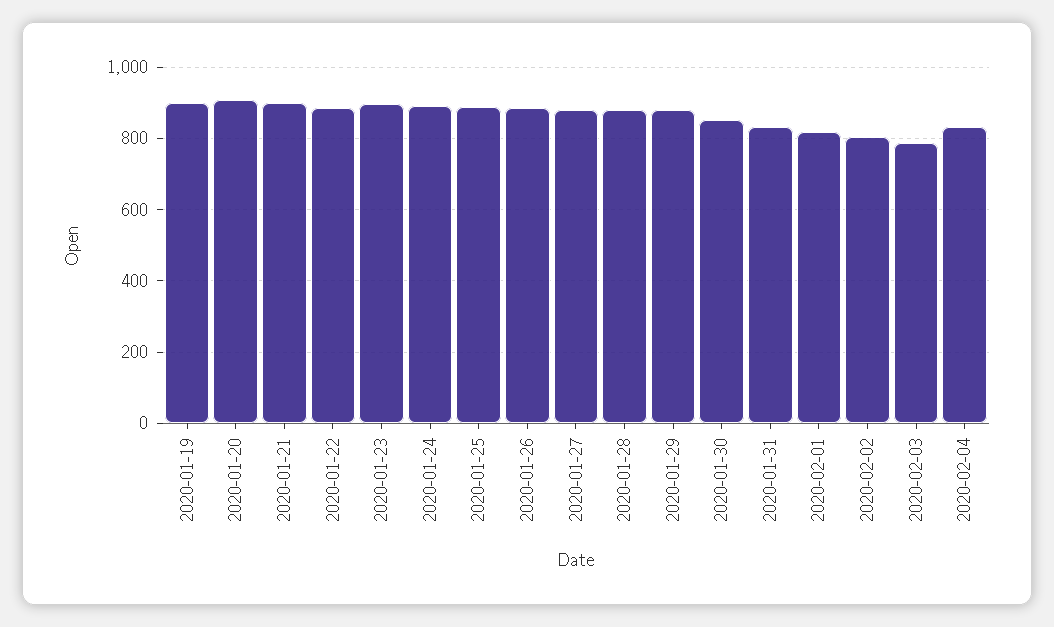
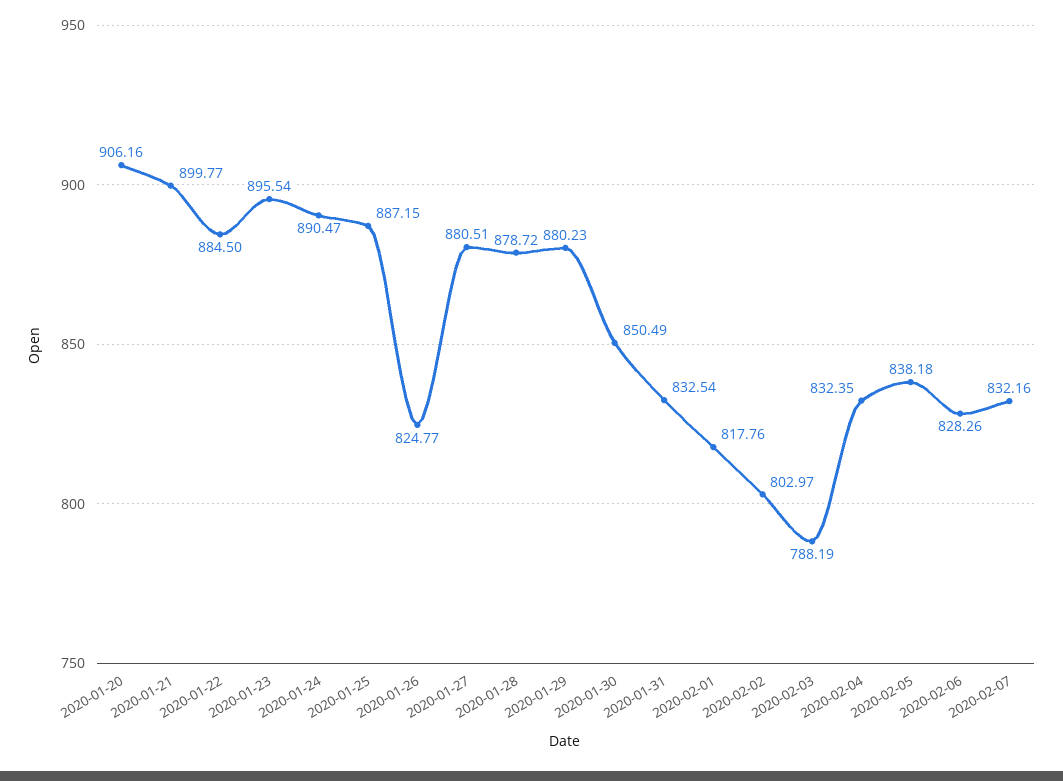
2020-01-19: 900 -> none
2020-01-26: 880 -> 824.77
2020-02-05: none -> 838.18
2020-02-06: none -> 828.26
2020-02-07: none -> 832.16

